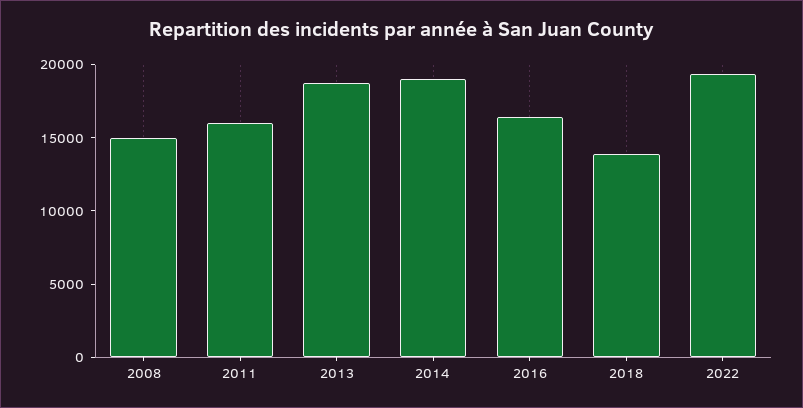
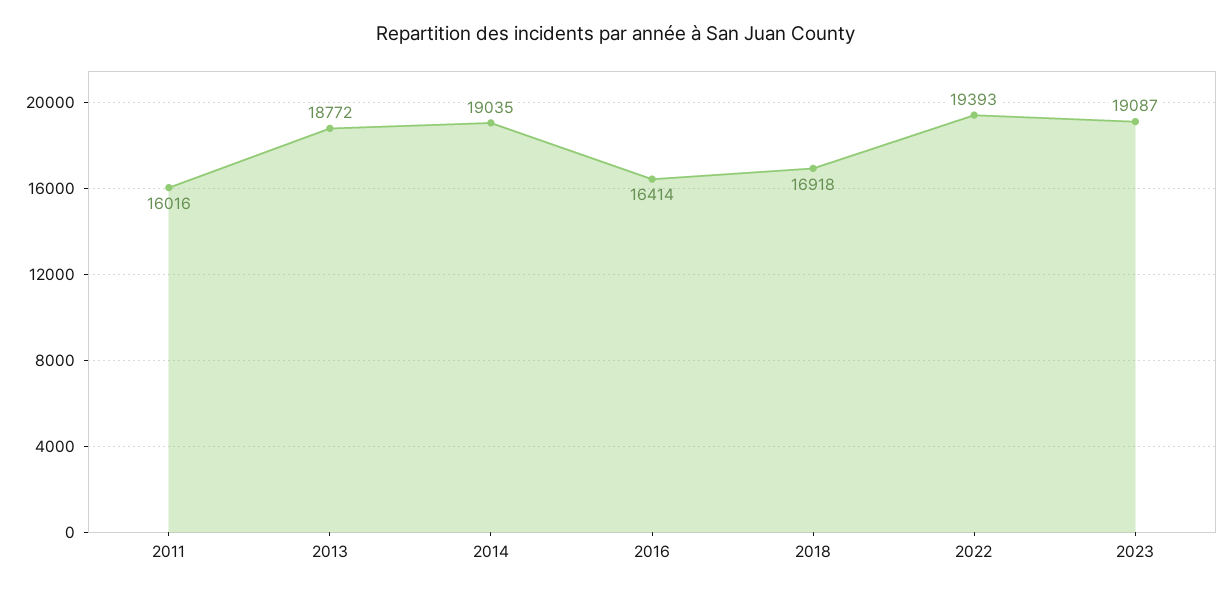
2008: 15000 -> none
2018: 14000 -> 16918
2023: none -> 19087

